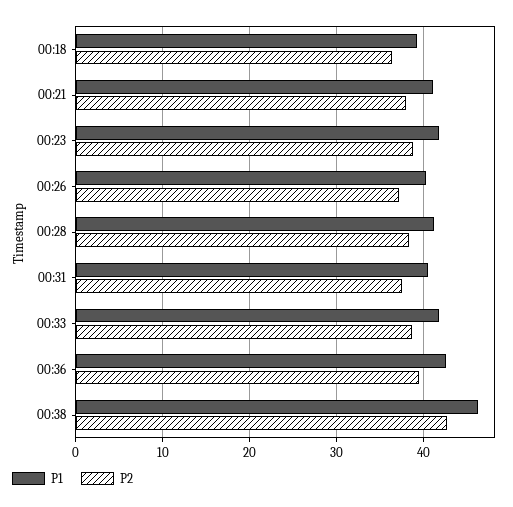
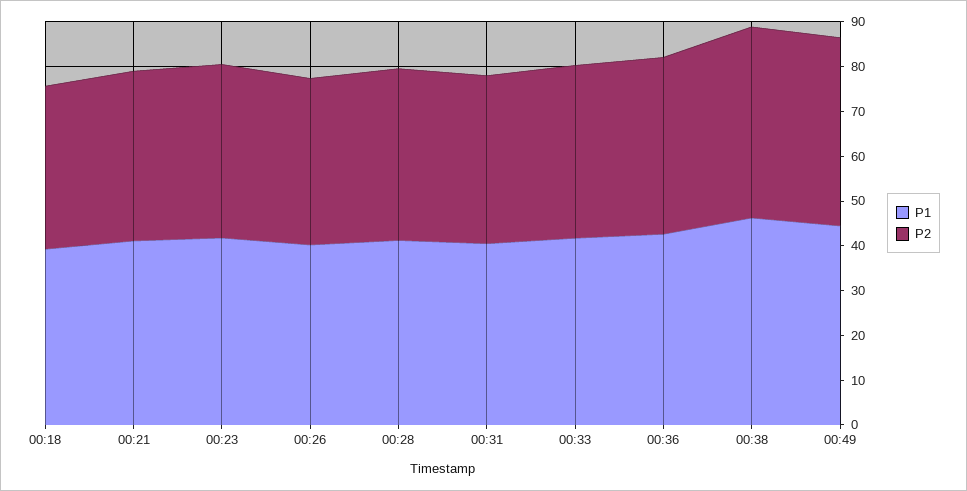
P1, 00:49: none -> 44
P2, 00:49: none -> 42

